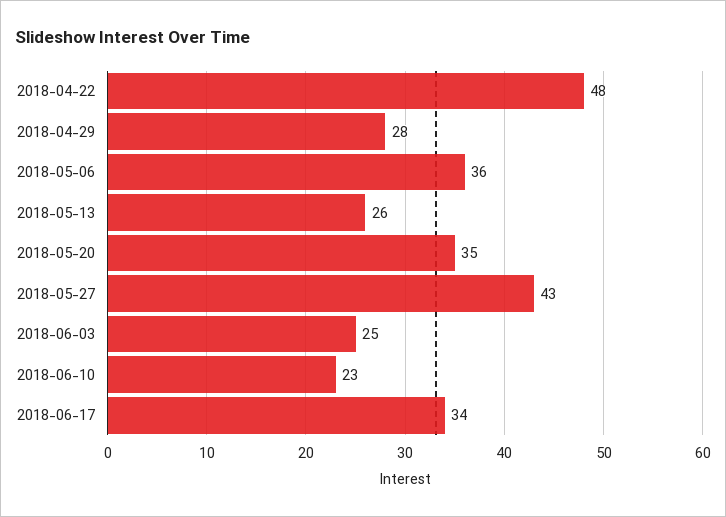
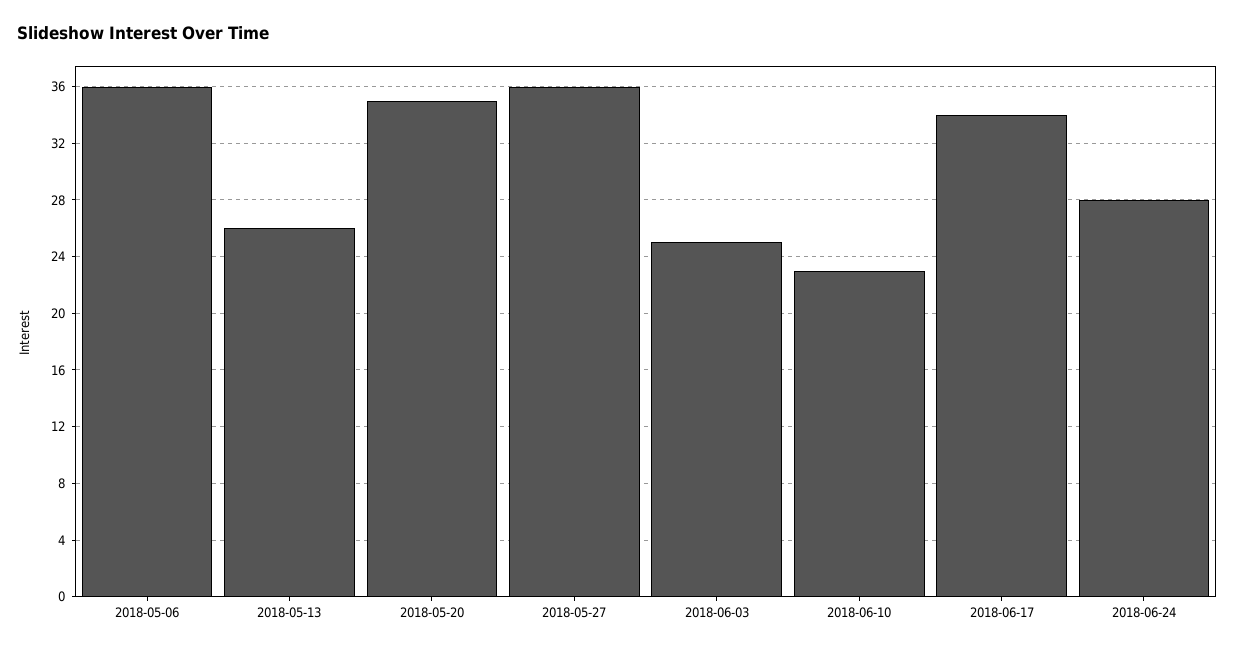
2018-04-22: 48 -> none
2018-04-29: 28 -> none
2018-05-27: 43 -> 36
2018-06-24: none -> 28

